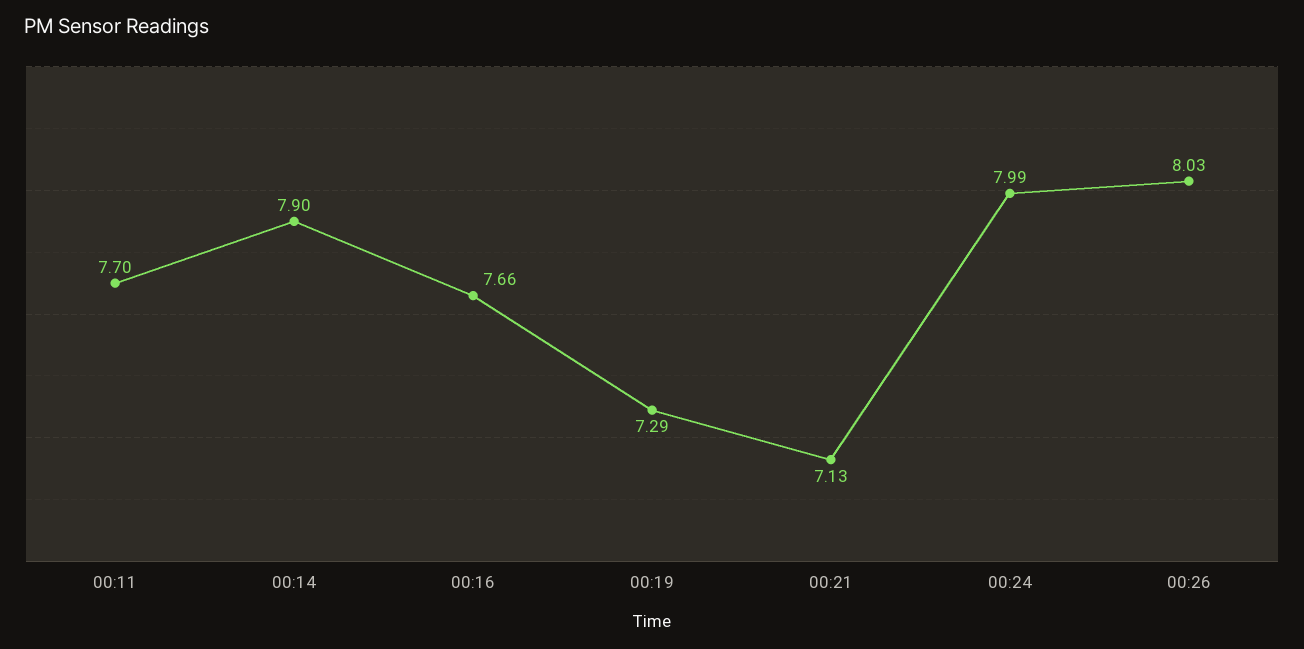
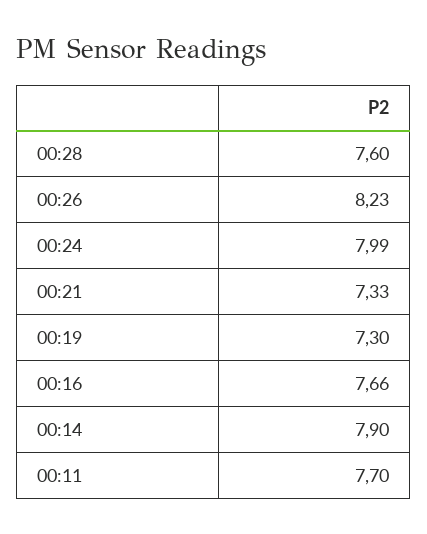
00:19: 7.29 -> 7.3
00:21: 7.13 -> 7.33
00:26: 8.03 -> 8.23
00:28: none -> 7.6

